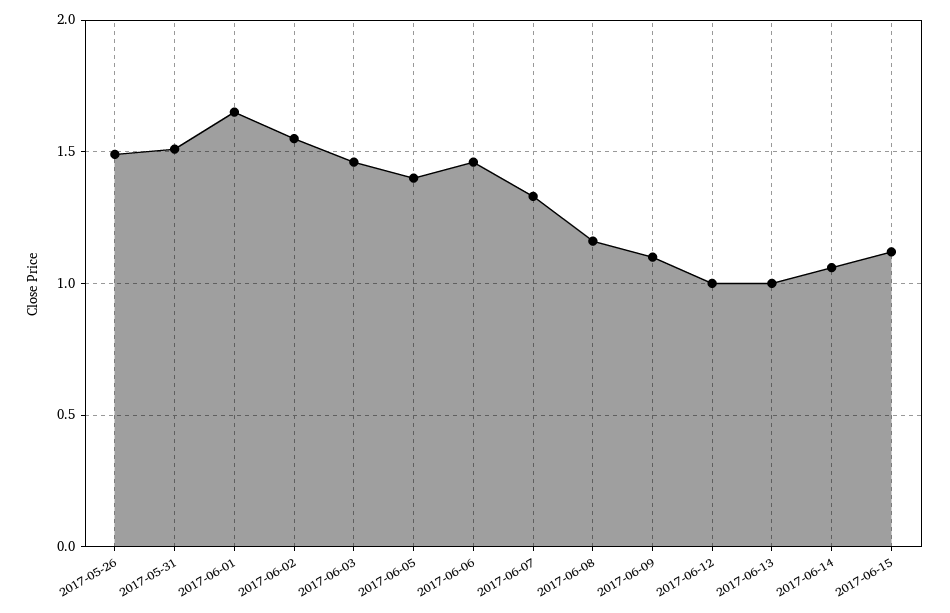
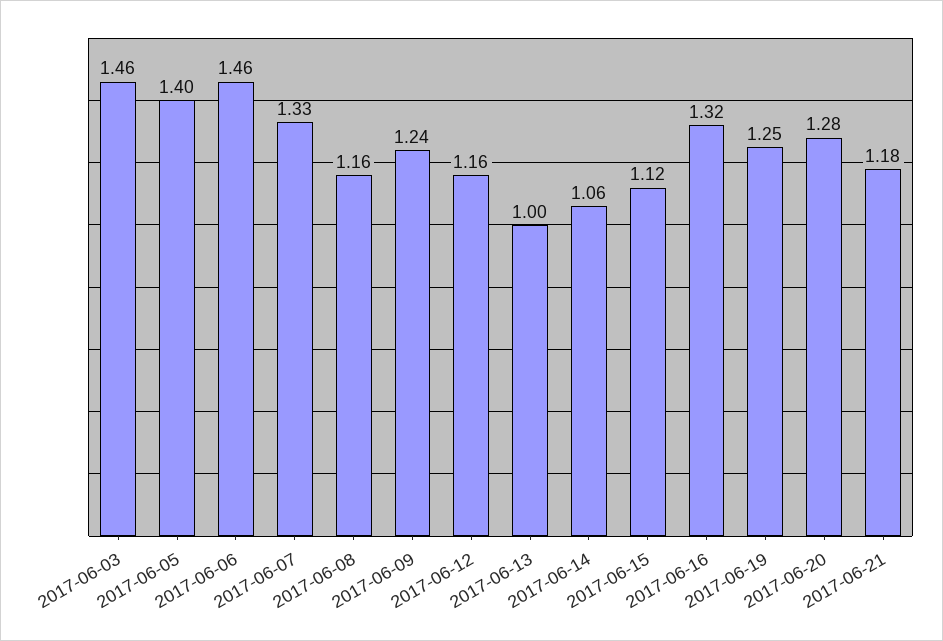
2017-05-26: 1.5 -> none
2017-05-31: 1.5 -> none
2017-06-01: 1.65 -> none
2017-06-02: 1.55 -> none
2017-06-09: 1.1 -> 1.24
2017-06-12: 1 -> 1.16
2017-06-16: none -> 1.32
2017-06-19: none -> 1.25
2017-06-20: none -> 1.28
2017-06-21: none -> 1.18

